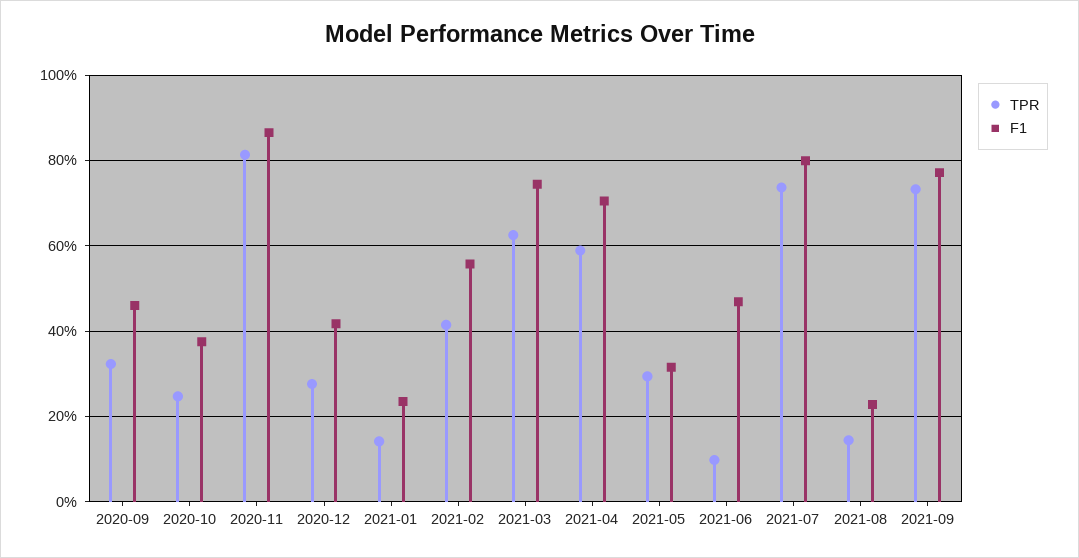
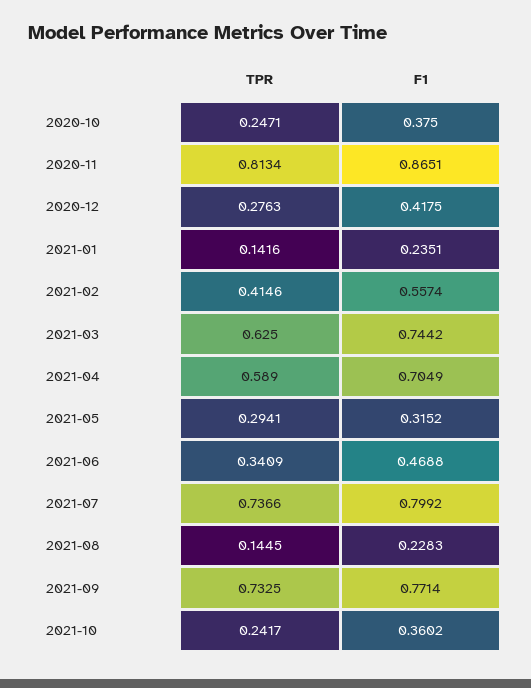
TPR, 2020-09: 0.32 -> none
F1, 2020-09: 0.46 -> none
TPR, 2021-06: 0.1 -> 0.3409
TPR, 2021-10: none -> 0.2417
F1, 2021-10: none -> 0.3602

